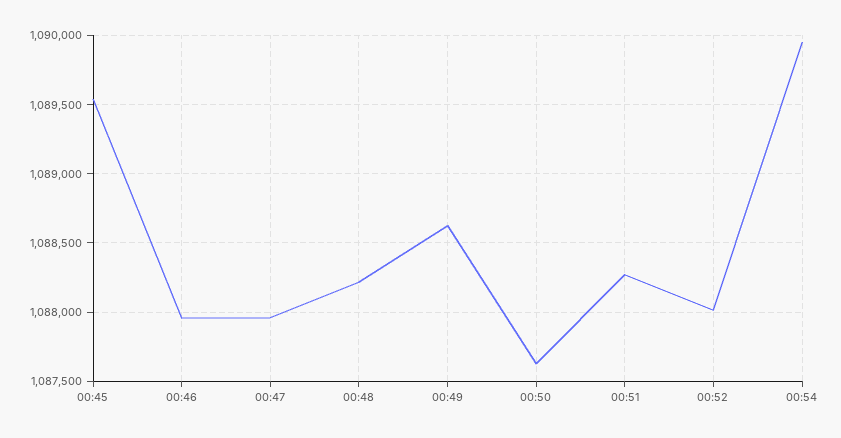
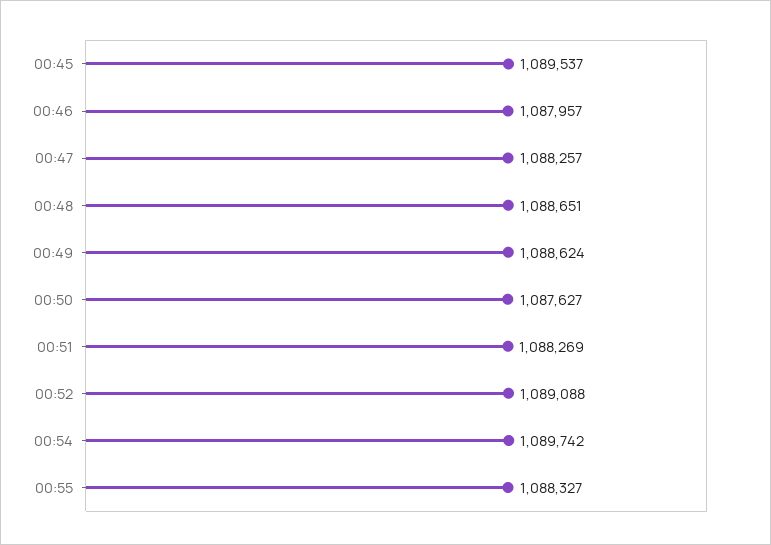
00:47: 1087950 -> 1088257
00:48: 1088200 -> 1088651
00:52: 1088000 -> 1089088
00:54: 1089950 -> 1089742
00:55: none -> 1088327

